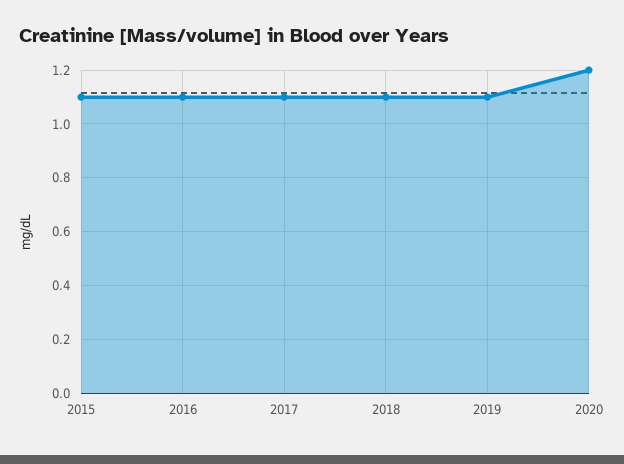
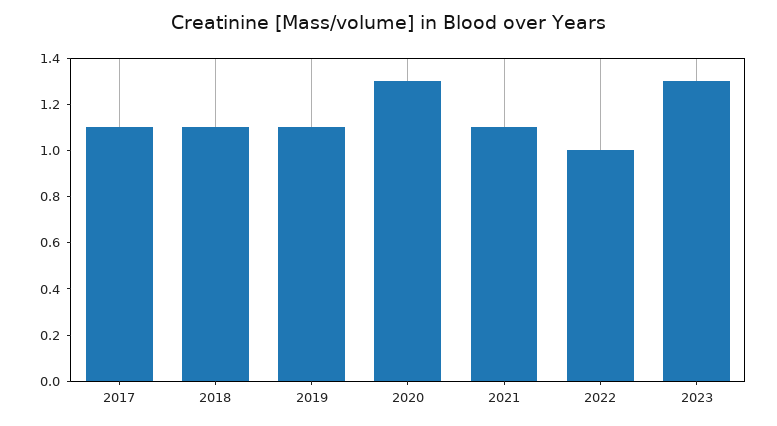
2015: 1.1 -> none
2016: 1.1 -> none
2020: 1.2 -> 1.3
2021: none -> 1.1
2022: none -> 1
2023: none -> 1.3

